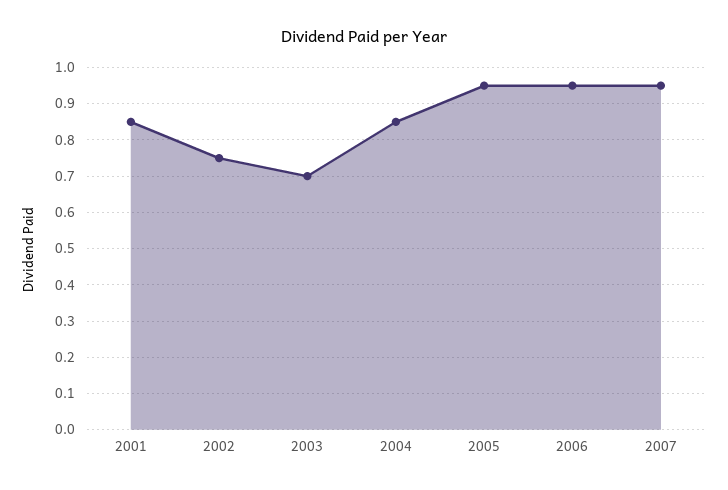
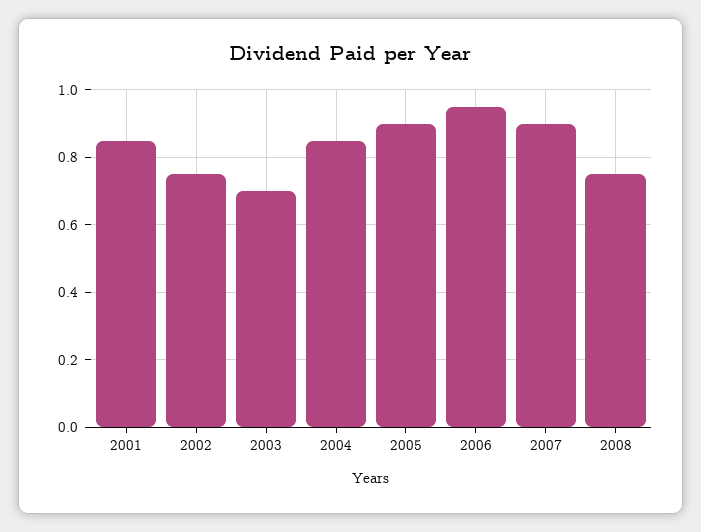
2005: 0.95 -> 0.9
2007: 0.95 -> 0.9
2008: none -> 0.75

